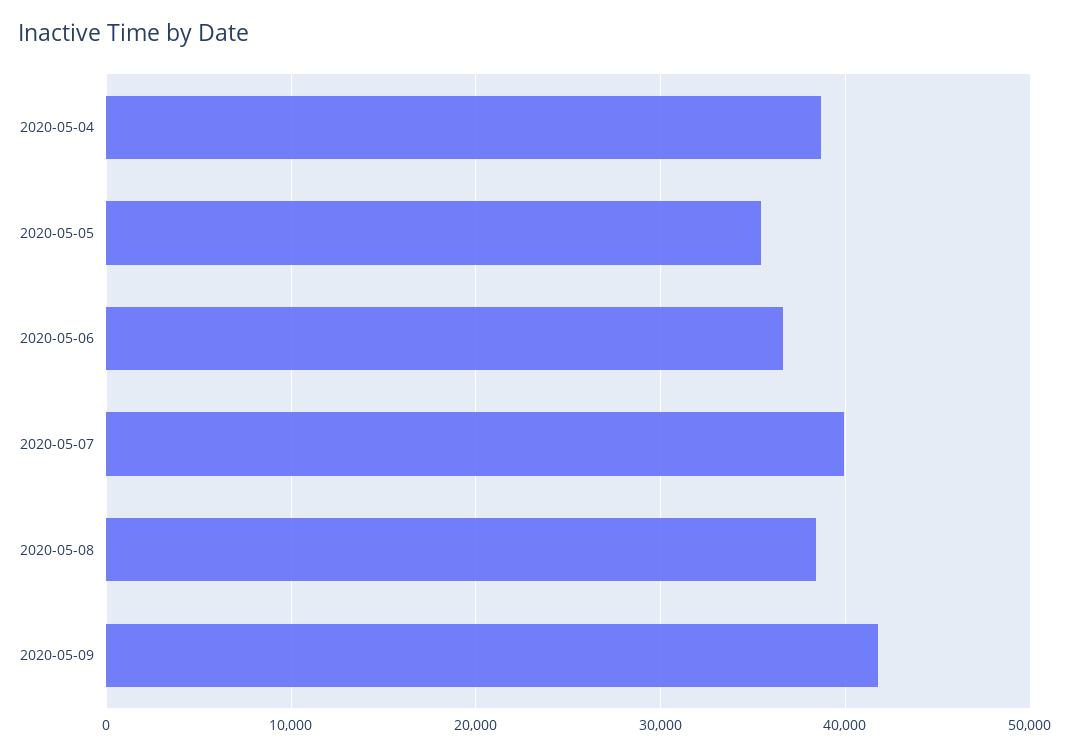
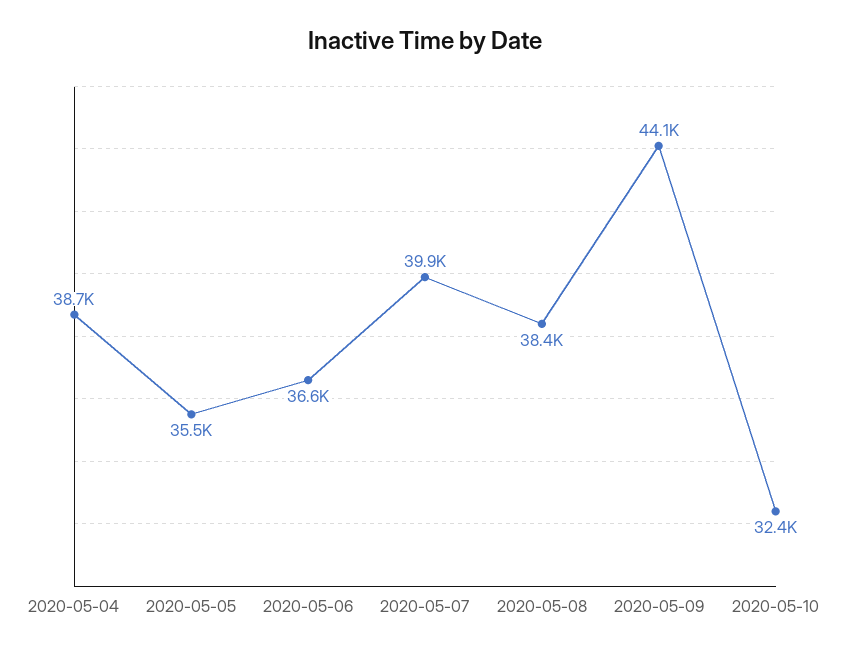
2020-05-09: 42000 -> 44100
2020-05-10: none -> 32400

